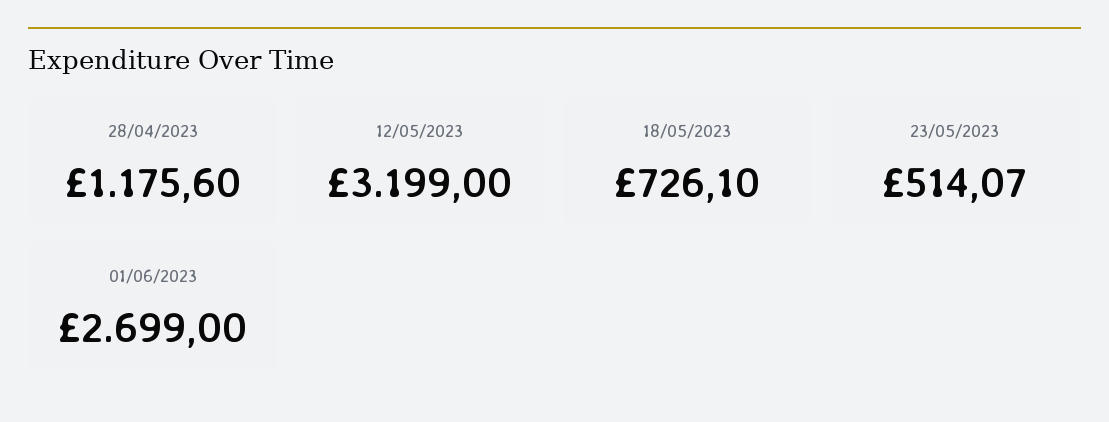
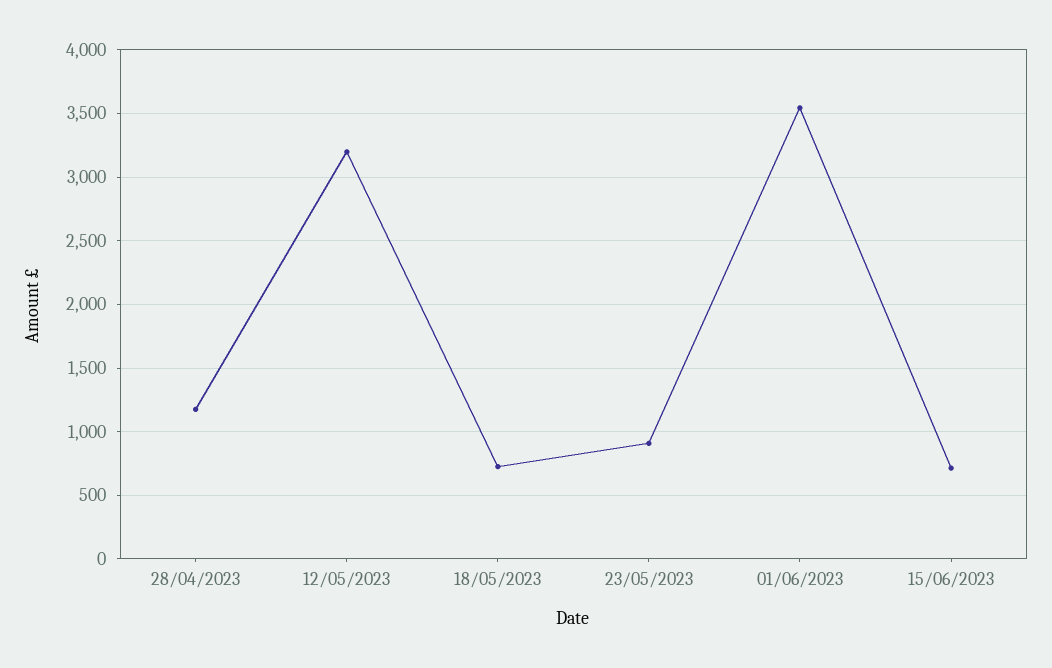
23/05/2023: 514.07 -> 900
01/06/2023: 2699 -> 3550
15/06/2023: none -> 700

